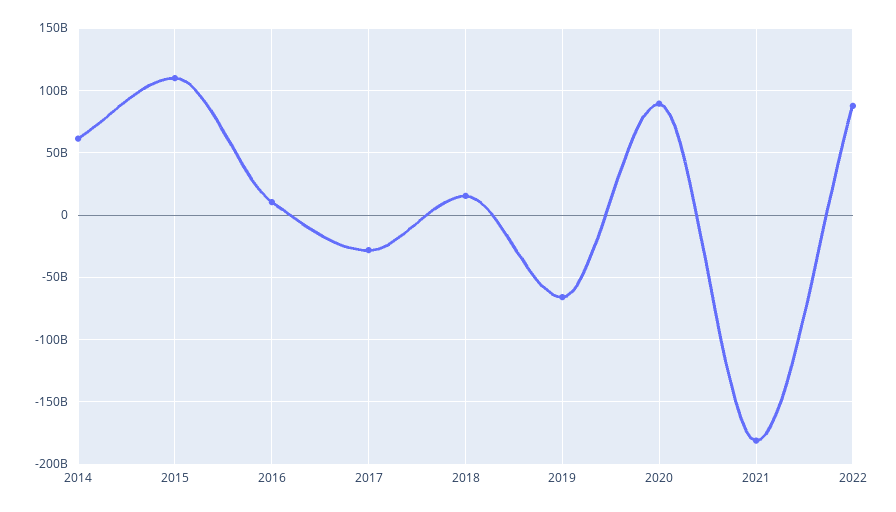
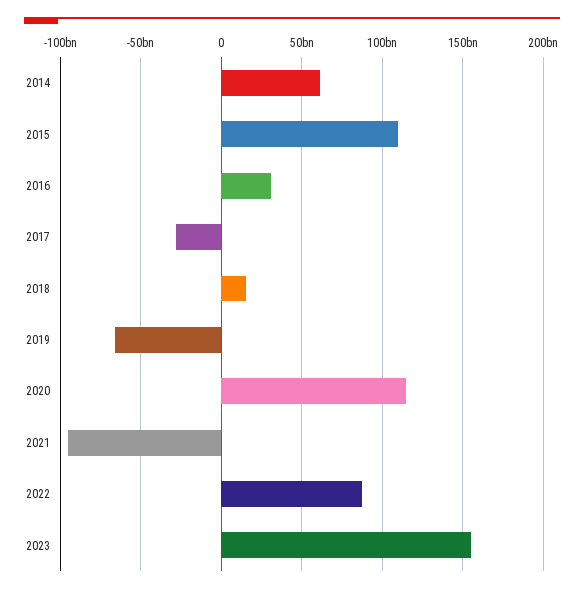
2016: 10000000000 -> 30000000000
2020: 90000000000 -> 115000000000
2021: -180000000000 -> -95000000000
2023: none -> 155000000000

